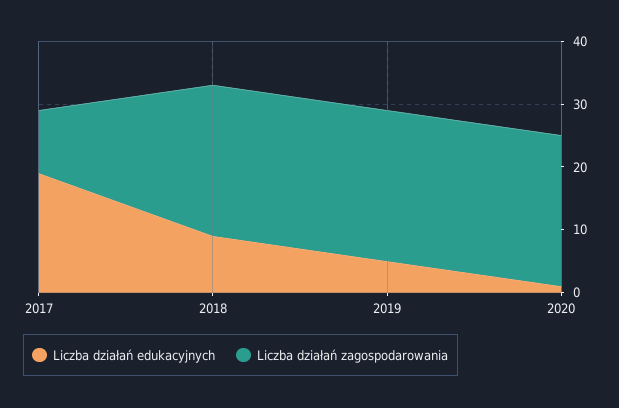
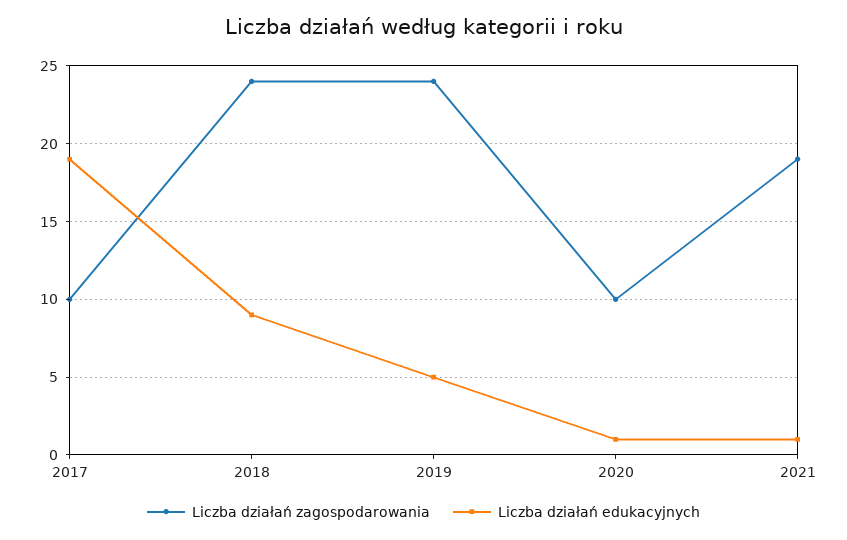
Liczba działań zagospodarowania, 2020: 25 -> 10
Liczba działań zagospodarowania, 2021: none -> 19
Liczba działań edukacyjnych, 2021: none -> 1

